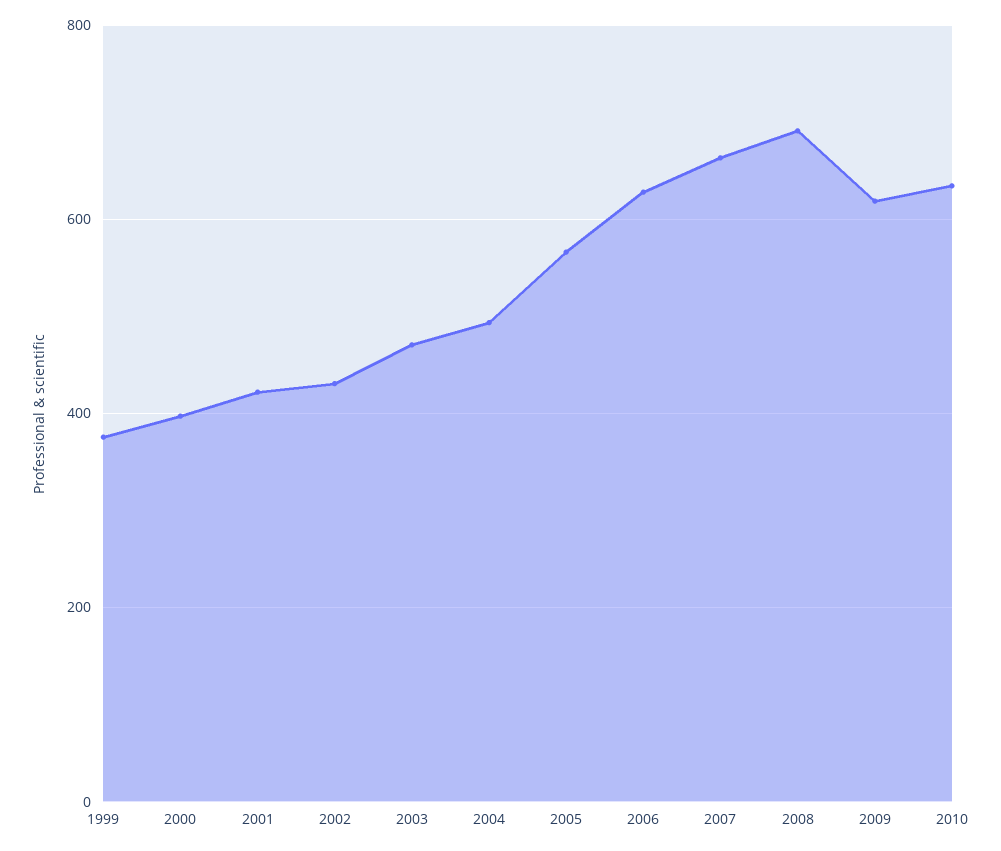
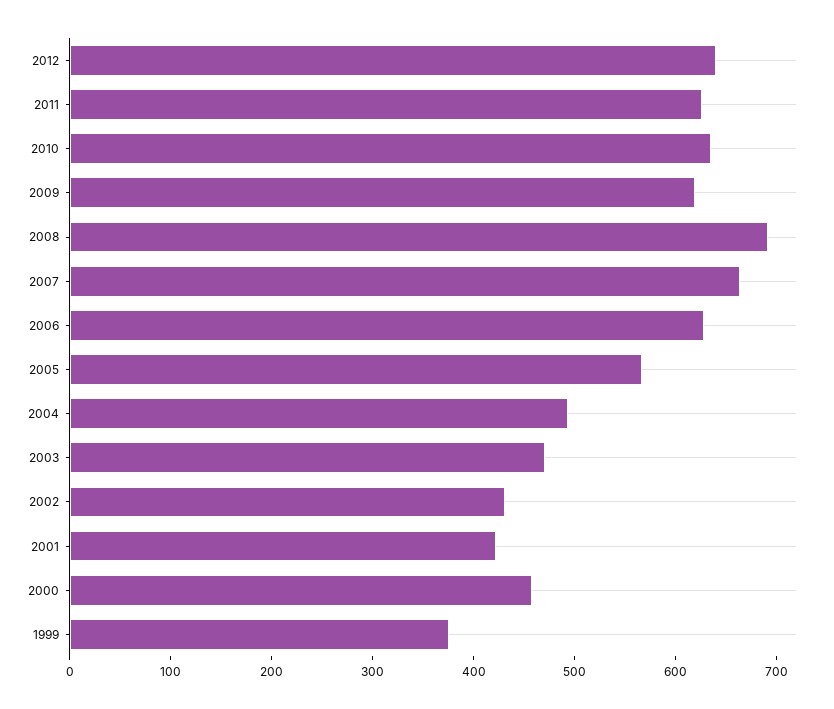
2000: 400 -> 460
2012: none -> 640
2011: none -> 620

